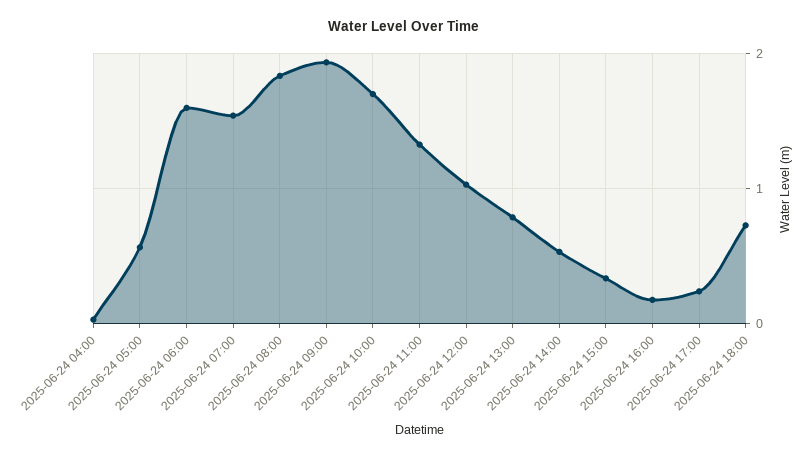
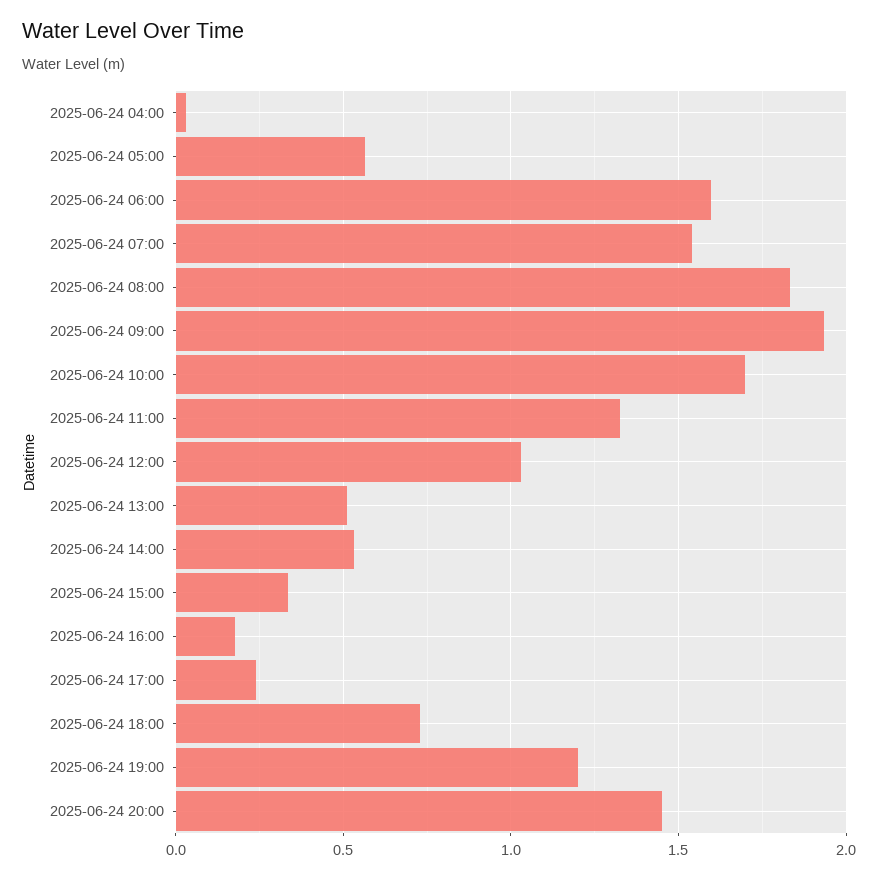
2025-06-24 13:00: 0.8 -> 0.5
2025-06-24 19:00: none -> 1.2
2025-06-24 20:00: none -> 1.45

